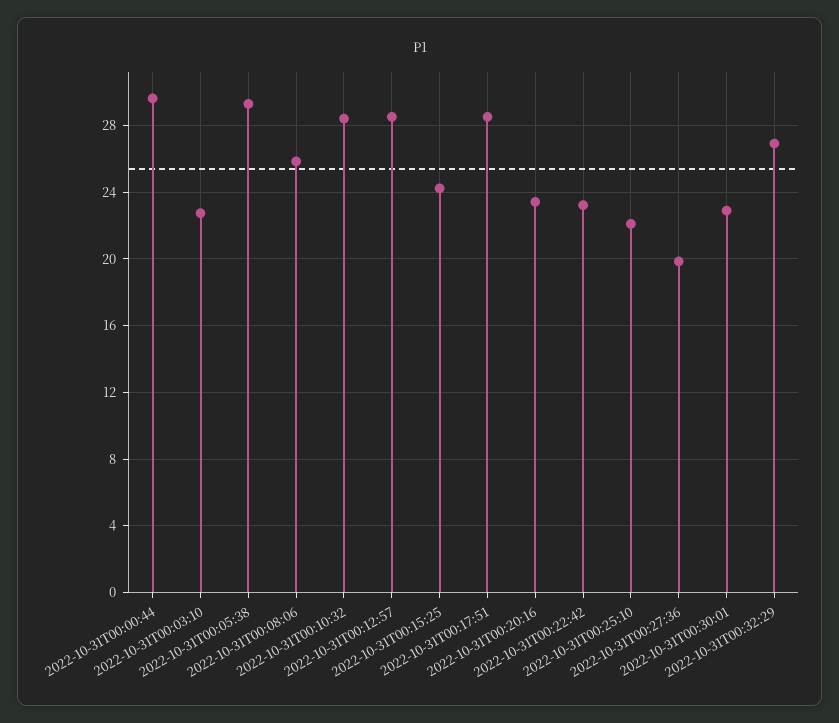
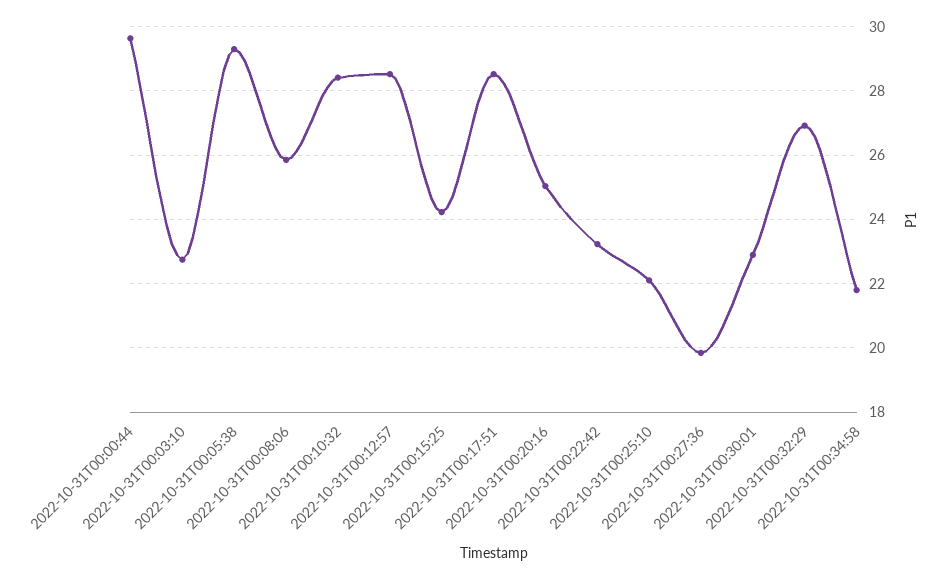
2022-10-31T00:20:16: 23.5 -> 25
2022-10-31T00:34:58: none -> 21.8

